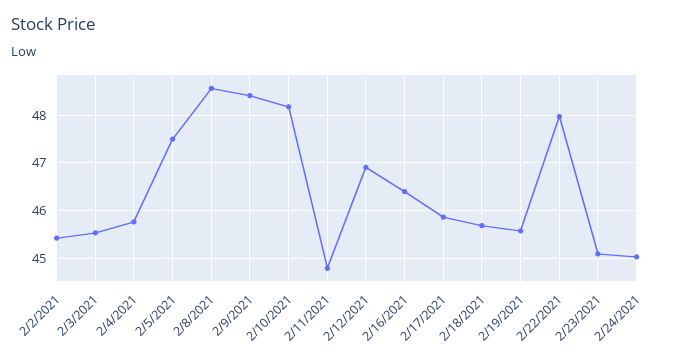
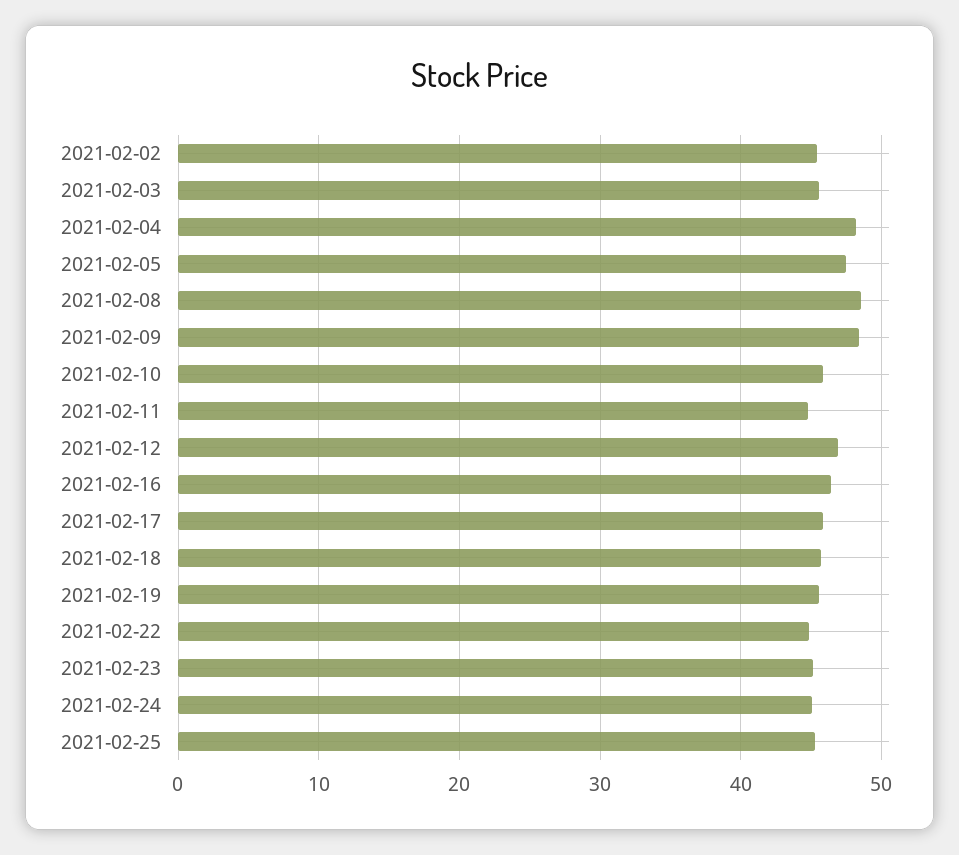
2/4/2021: 45.8 -> 48
2/10/2021: 48.2 -> 46
2/22/2021: 48 -> 45
2021-02-25: none -> 45

